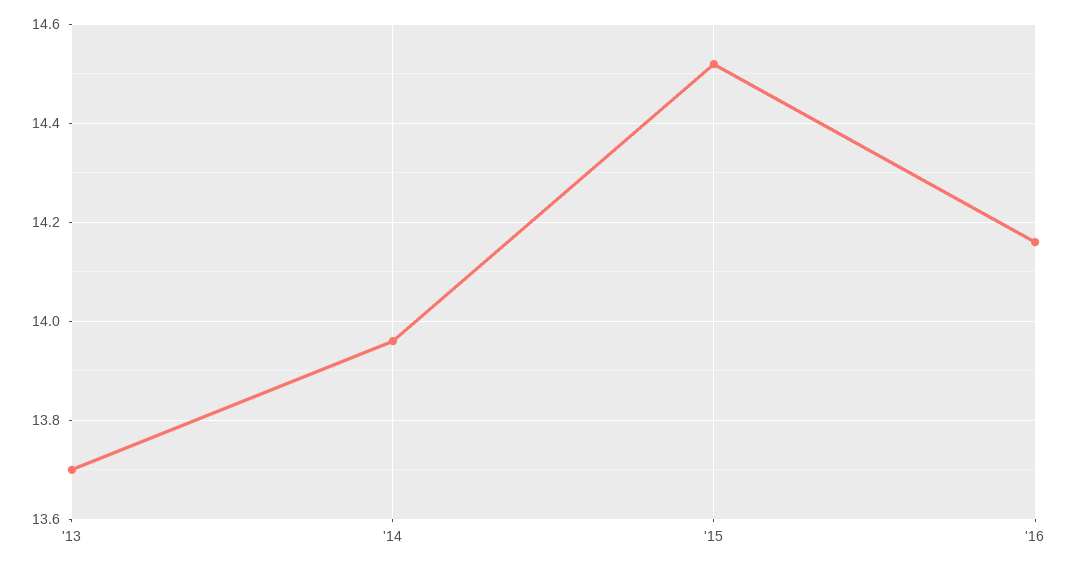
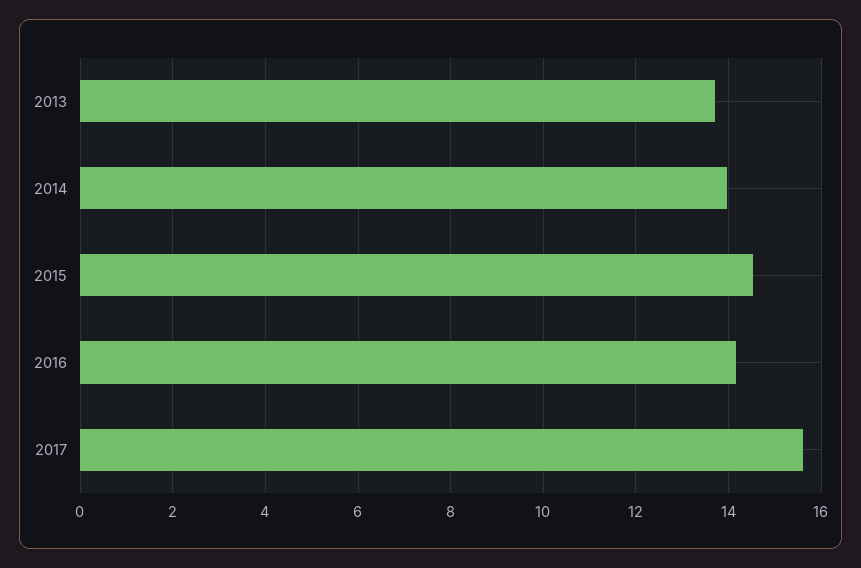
2017: none -> 15.6

